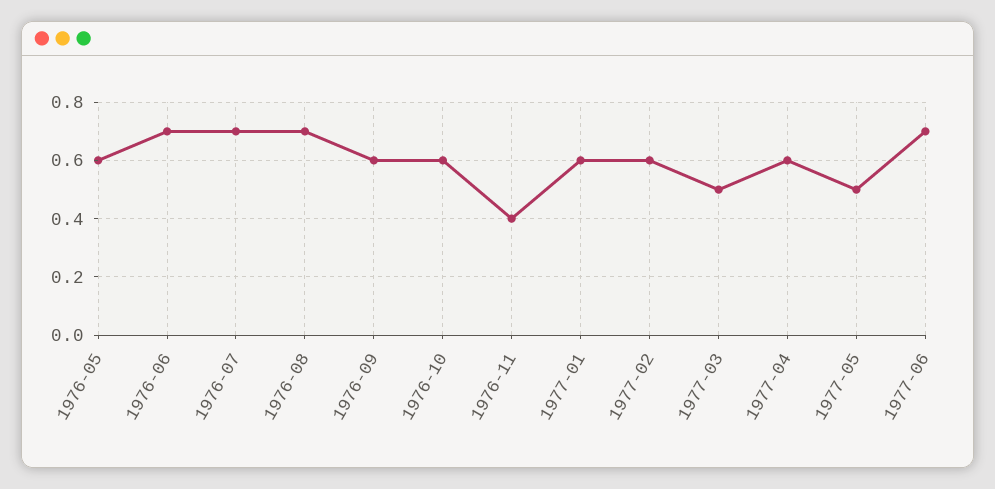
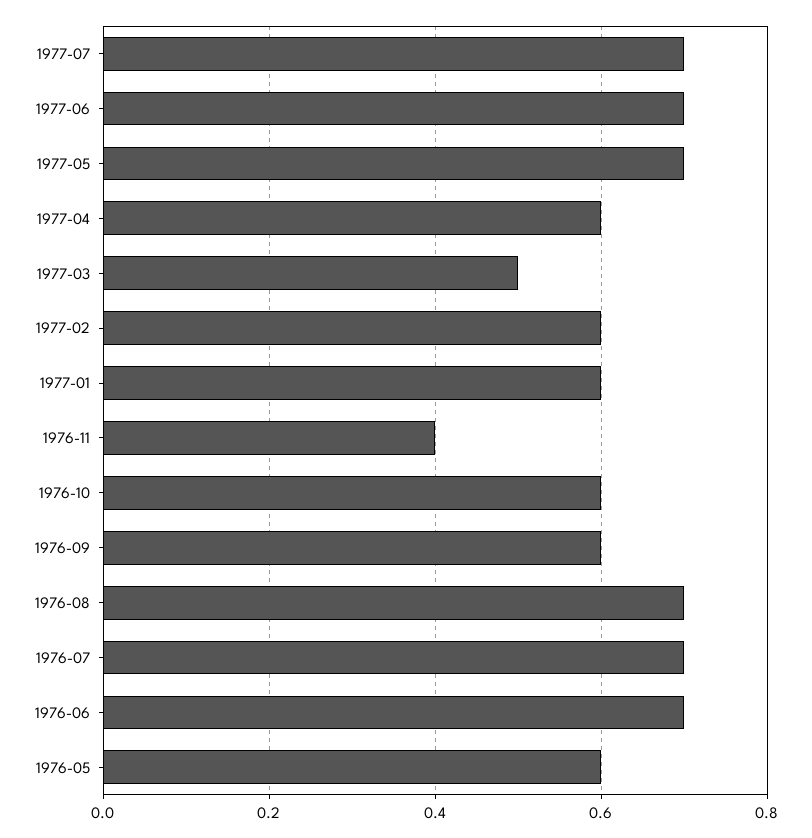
1977-05: 0.5 -> 0.7
1977-07: none -> 0.7

